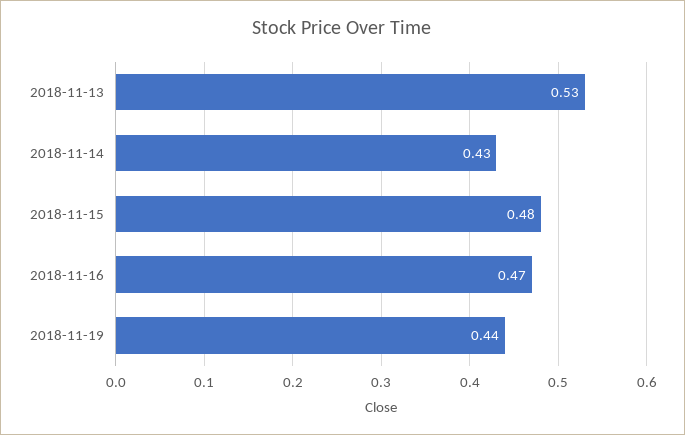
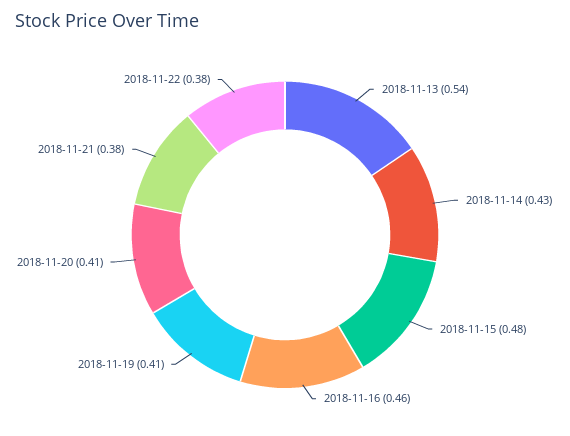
2018-11-13: 0.53 -> 0.54
2018-11-16: 0.47 -> 0.46
2018-11-19: 0.44 -> 0.41
2018-11-20: none -> 0.41
2018-11-21: none -> 0.38
2018-11-22: none -> 0.38

